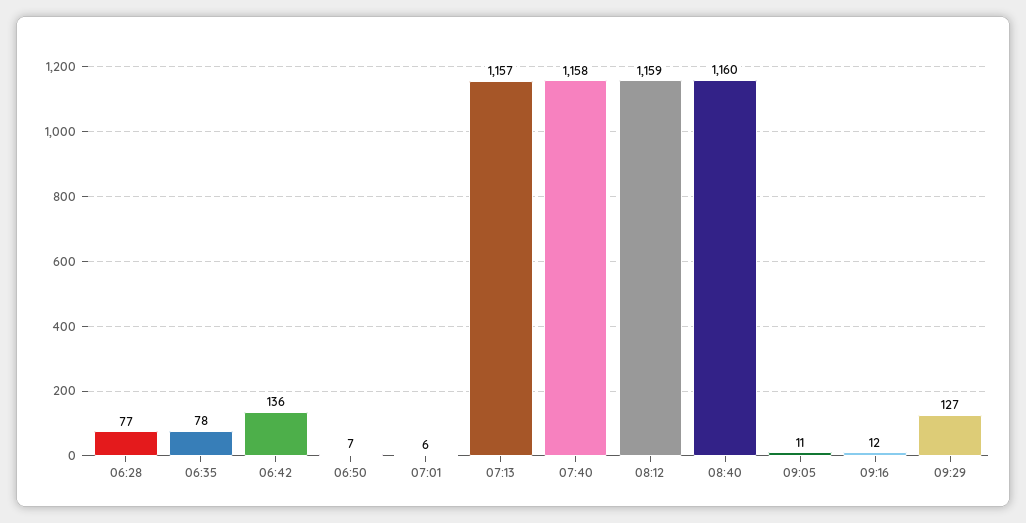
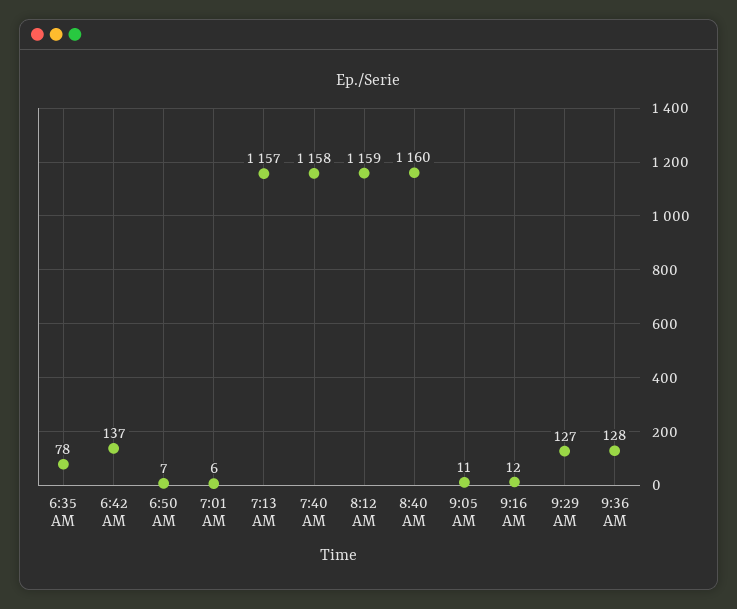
06:28: 77 -> none
06:42: 136 -> 137
9:36 AM: none -> 128

